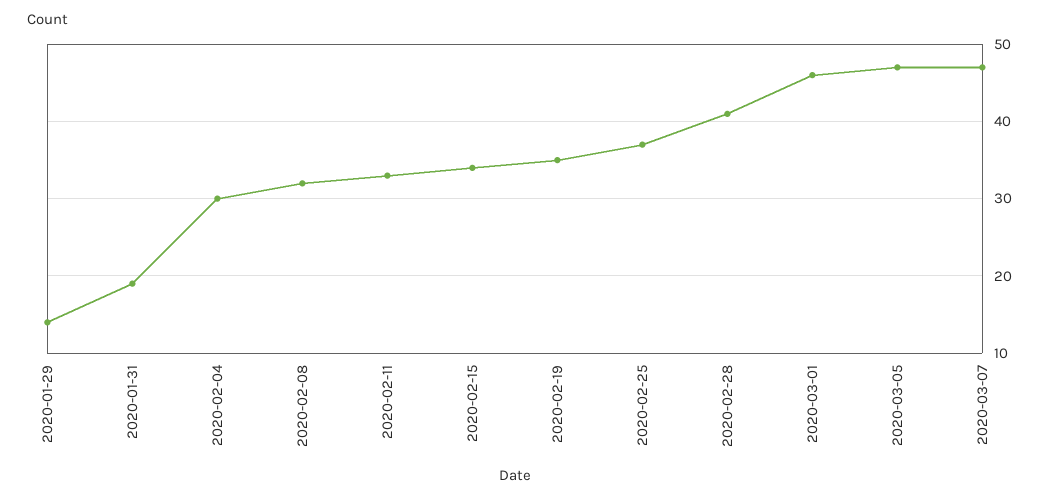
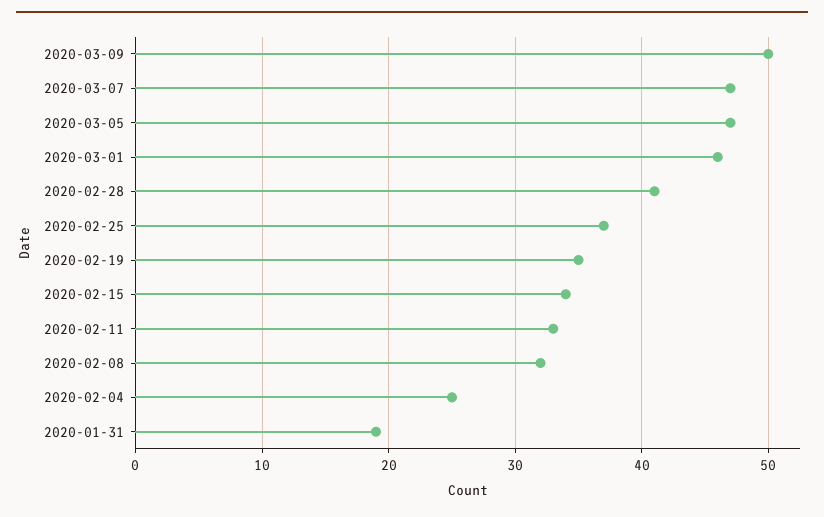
2020-01-29: 14 -> none
2020-02-04: 30 -> 25
2020-03-09: none -> 50

